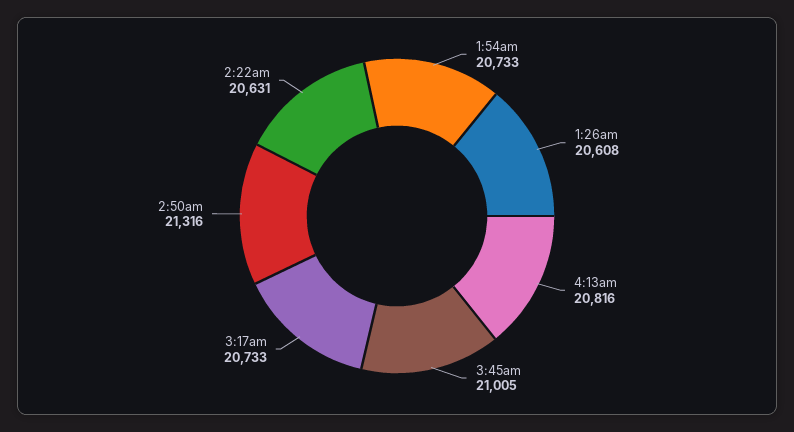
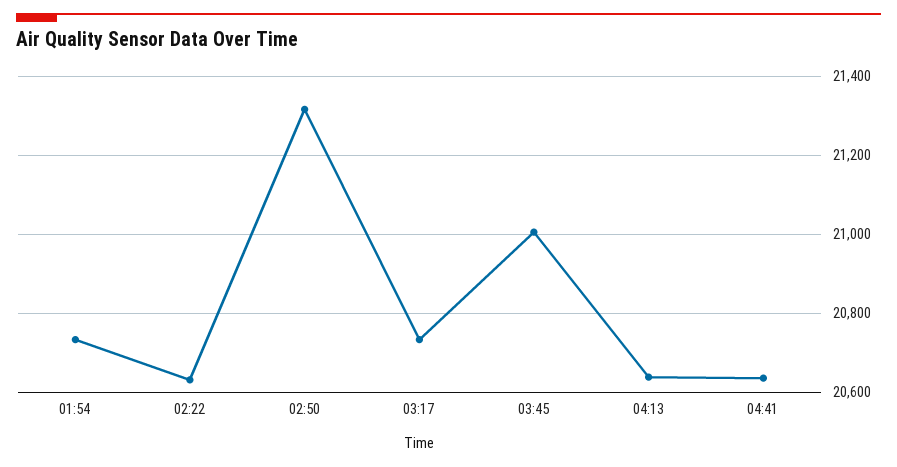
1:26am: 20608 -> none
4:13am: 20816 -> 20640
04:41: none -> 20640

